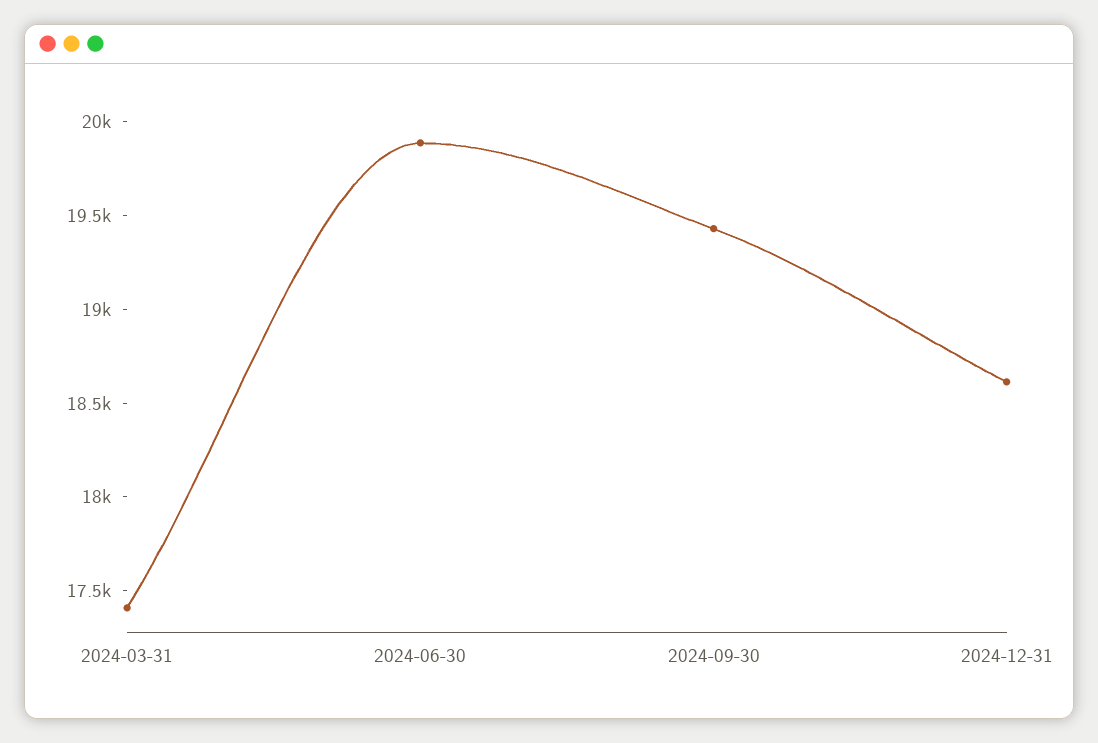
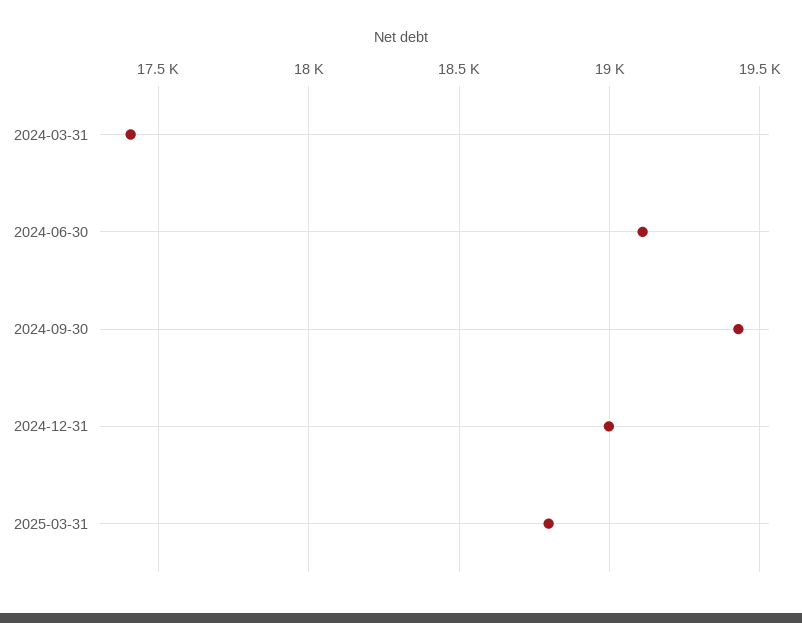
2024-06-30: 19900 -> 19100
2024-12-31: 18600 -> 19000
2025-03-31: none -> 18800

